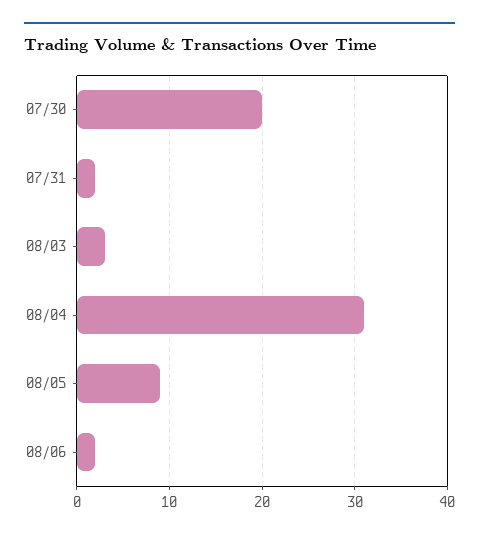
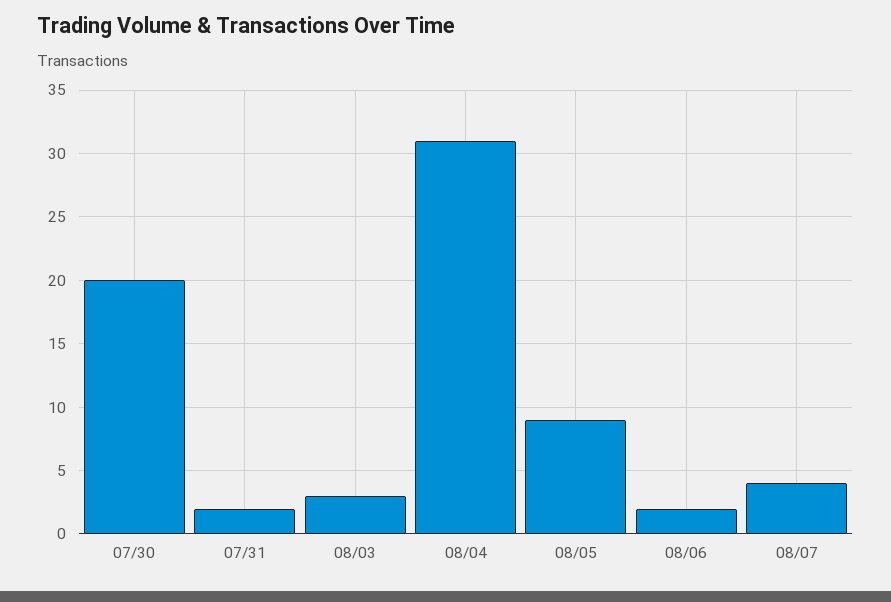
08/07: none -> 4

